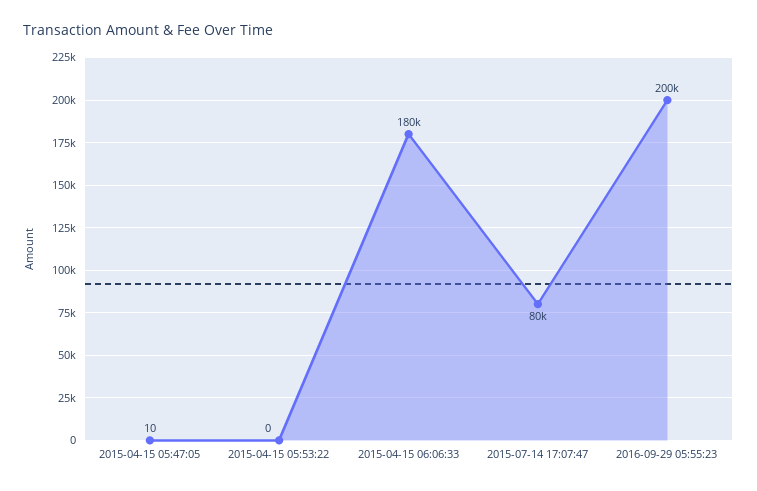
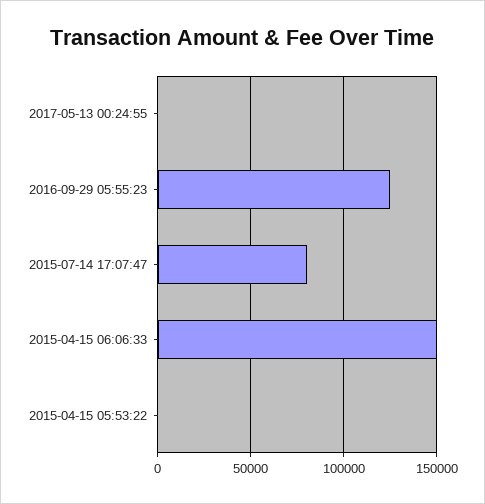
2015-04-15 05:47:05: 10 -> none
2015-04-15 06:06:33: 180000 -> 150000
2016-09-29 05:55:23: 200000 -> 125000
2017-05-13 00:24:55: none -> 0

